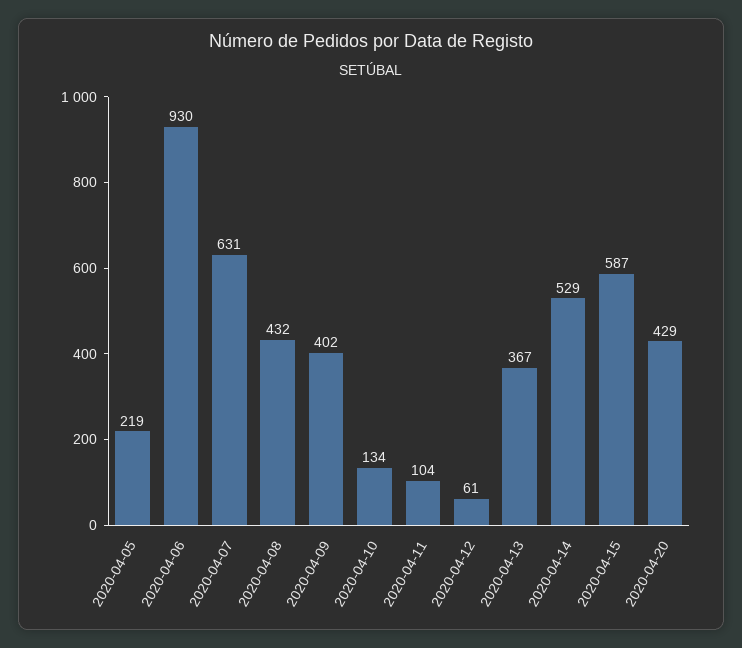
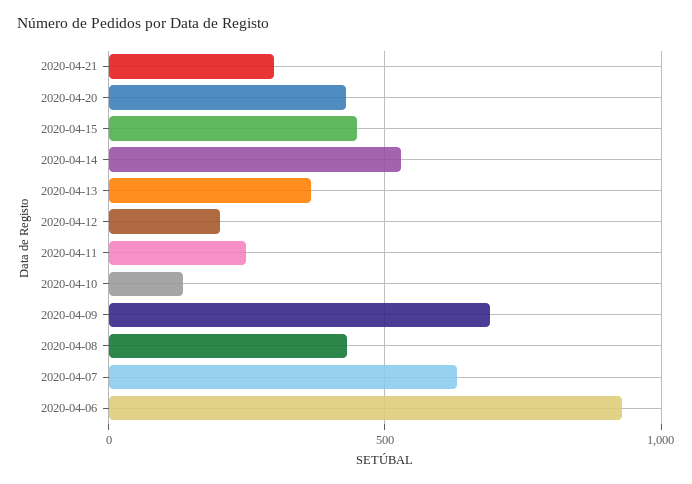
2020-04-05: 219 -> none
2020-04-09: 402 -> 700
2020-04-11: 104 -> 250
2020-04-12: 61 -> 200
2020-04-15: 587 -> 450
2020-04-21: none -> 300

